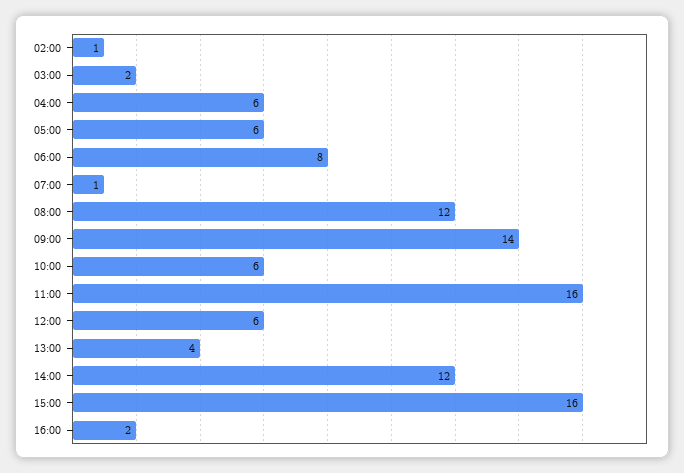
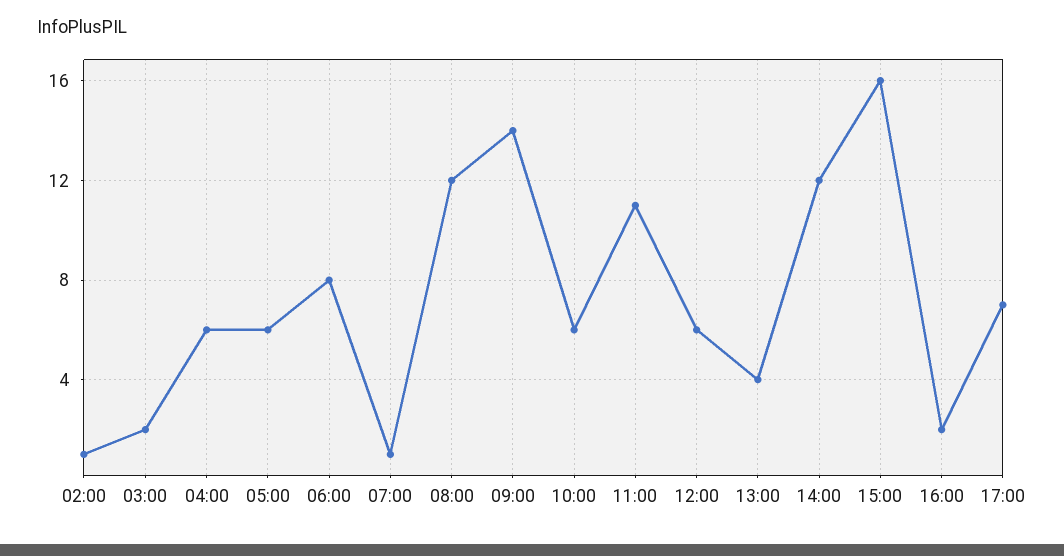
11:00: 16 -> 11
17:00: none -> 7

